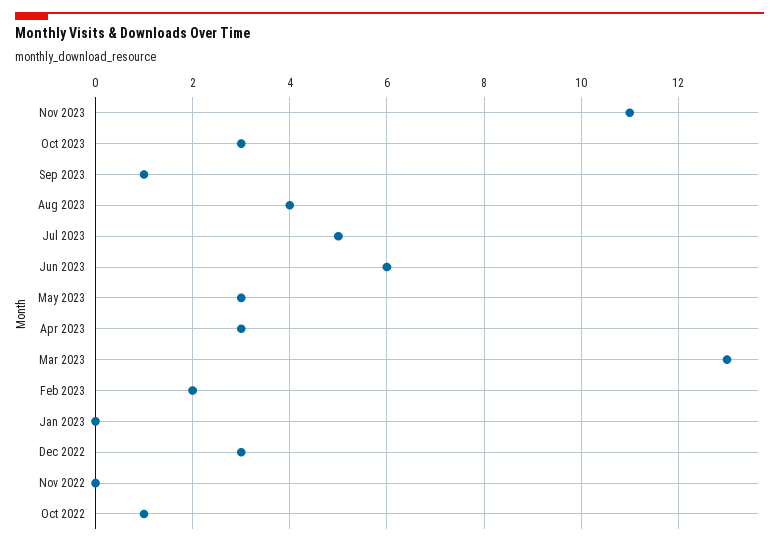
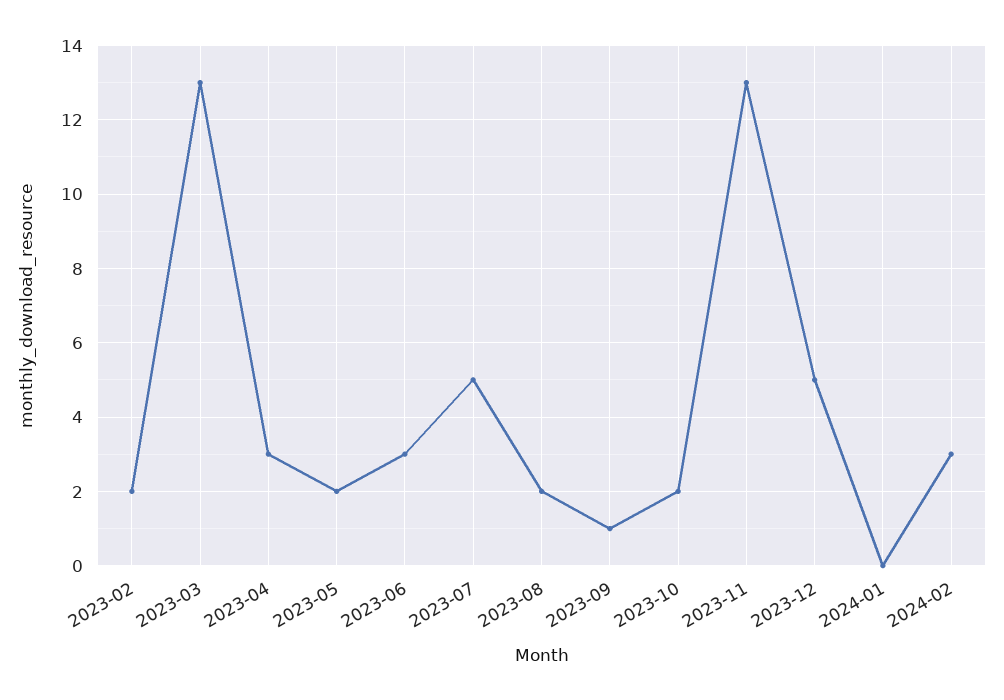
Nov 2023: 11 -> 13
Oct 2023: 3 -> 2
Aug 2023: 4 -> 2
Jun 2023: 6 -> 3
May 2023: 3 -> 2
Jan 2023: 0 -> none
Dec 2022: 3 -> none
Nov 2022: 0 -> none
Oct 2022: 1 -> none
2023-12: none -> 5
2024-01: none -> 0
2024-02: none -> 3

